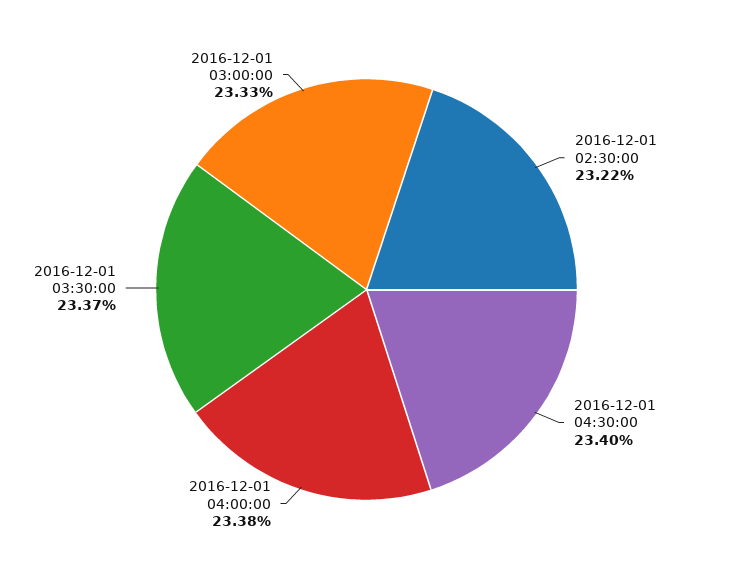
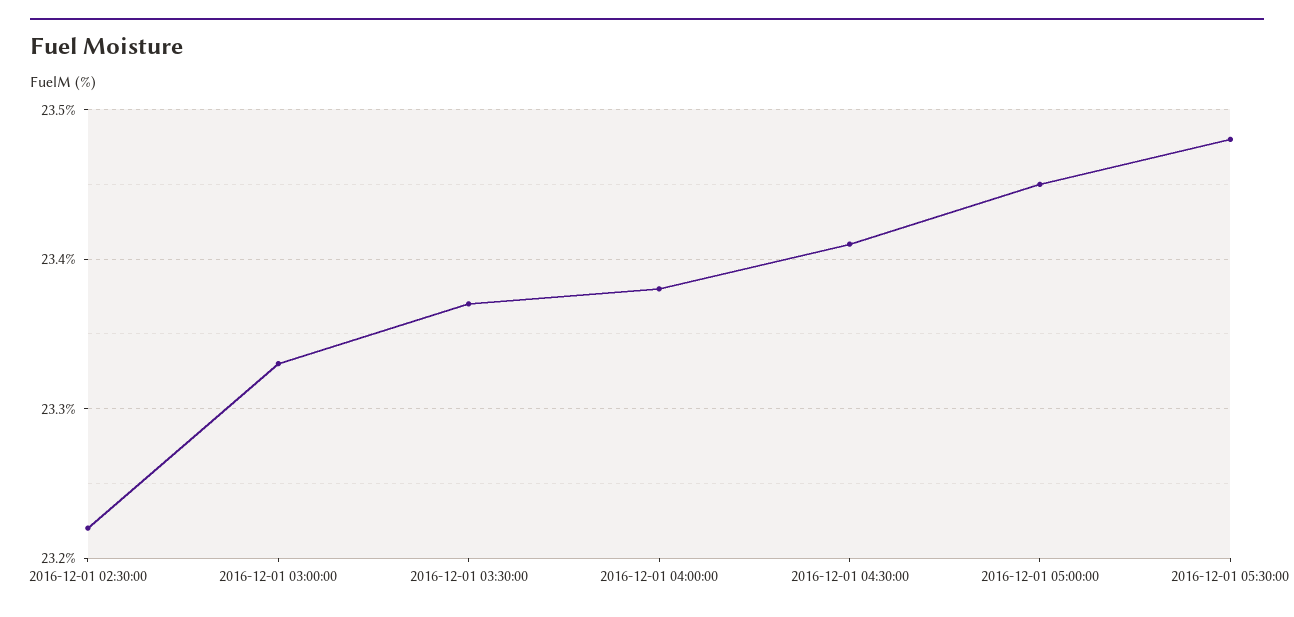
2016-12-01 04:30:00: 23.4 -> 23.41
2016-12-01 05:00:00: none -> 23.45
2016-12-01 05:30:00: none -> 23.48

